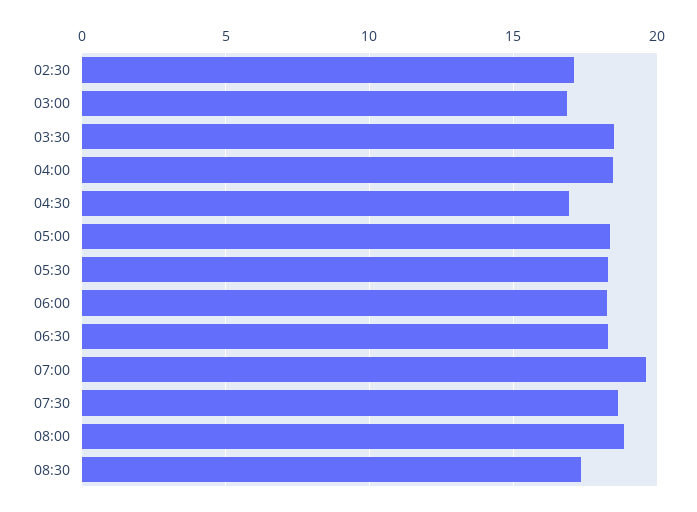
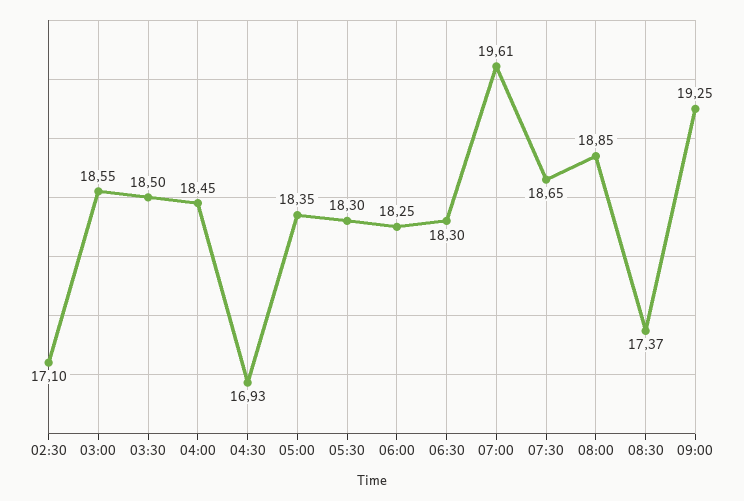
03:00: 17 -> 18.55
09:00: none -> 19.25

